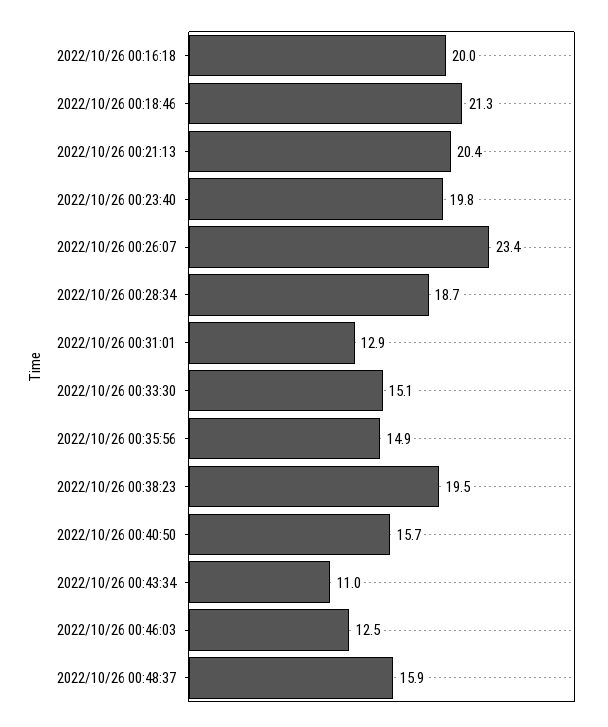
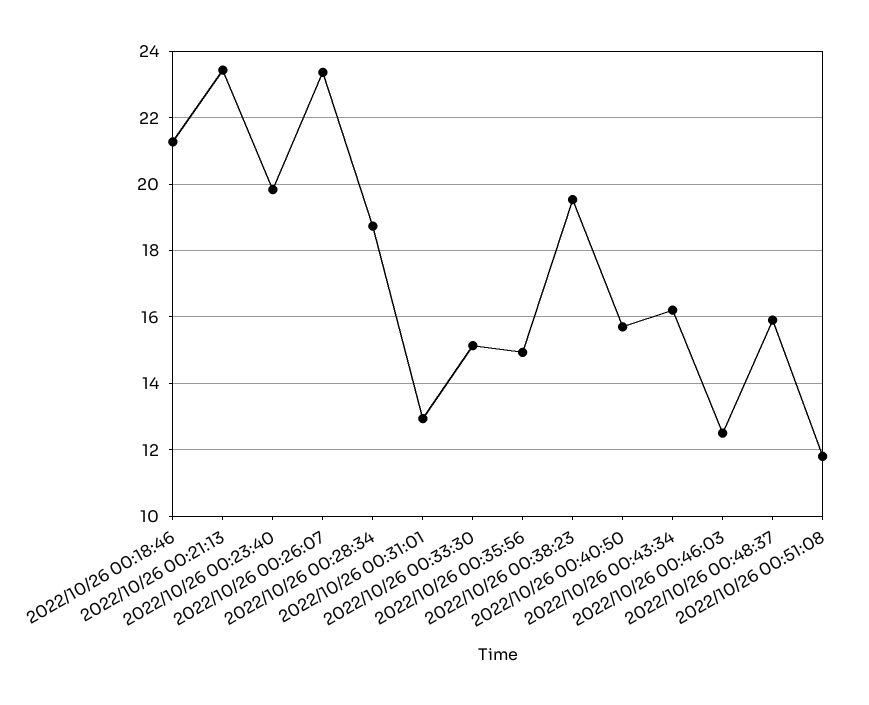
2022/10/26 00:16:18: 20 -> none
2022/10/26 00:21:13: 20.4 -> 23.4
2022/10/26 00:43:34: 11 -> 16.2
2022/10/26 00:51:08: none -> 11.8

